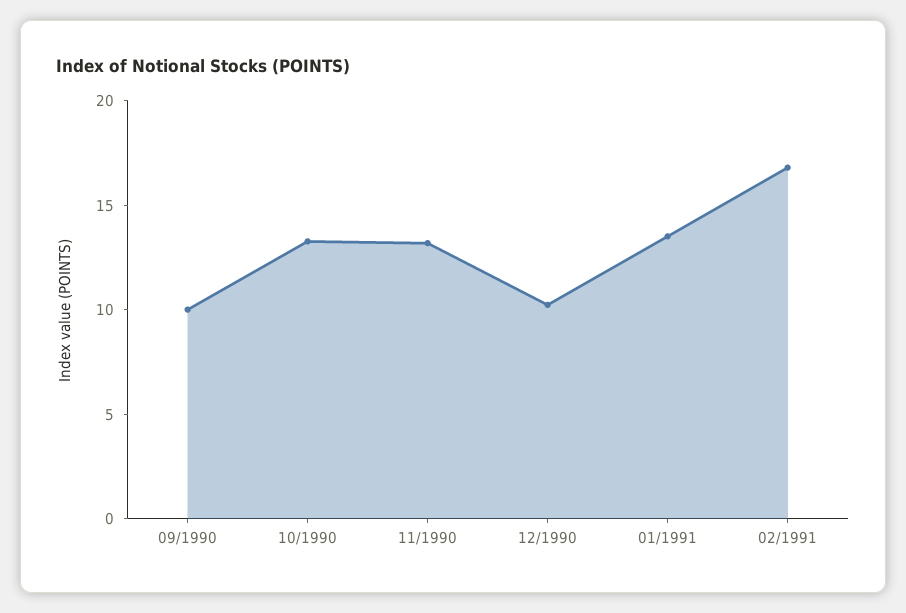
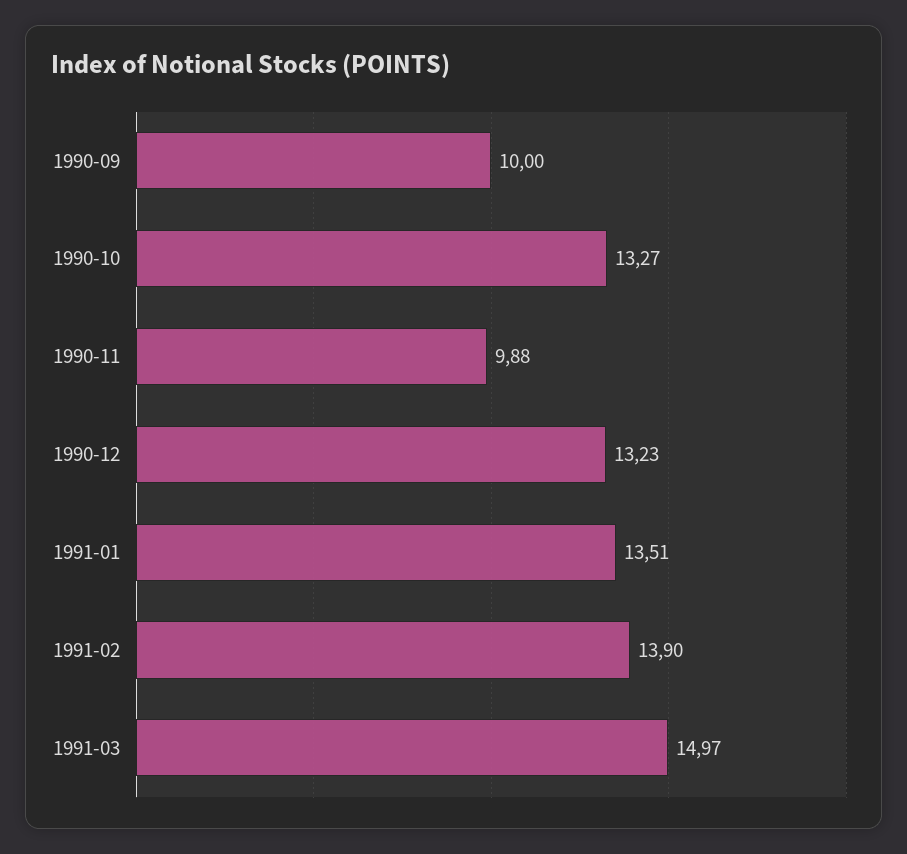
11/1990: 13 -> 9.88
12/1990: 10 -> 13.23
02/1991: 17 -> 13.9
1991-03: none -> 14.97

